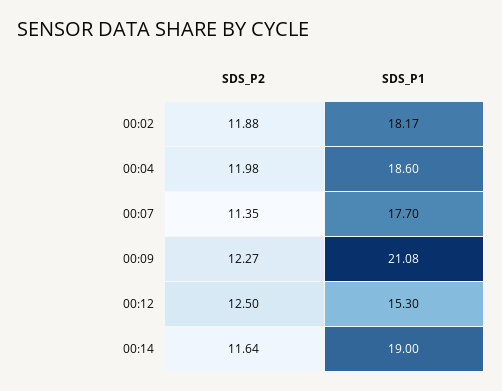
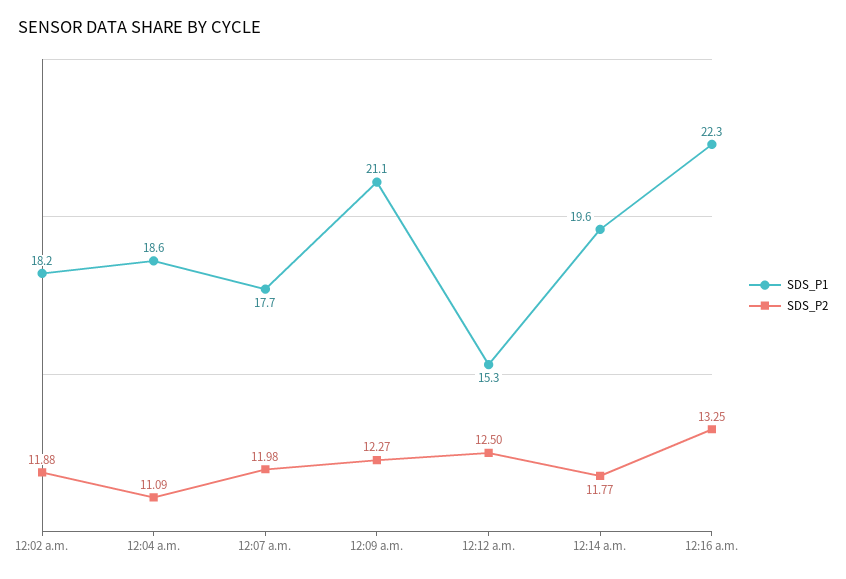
SDS_P2, 00:04: 11.98 -> 11.09
SDS_P2, 00:07: 11.35 -> 11.98
SDS_P2, 00:14: 11.64 -> 11.77
SDS_P1, 00:14: 19 -> 19.6
SDS_P1, 12:16 a.m.: none -> 22.3
SDS_P2, 12:16 a.m.: none -> 13.25

